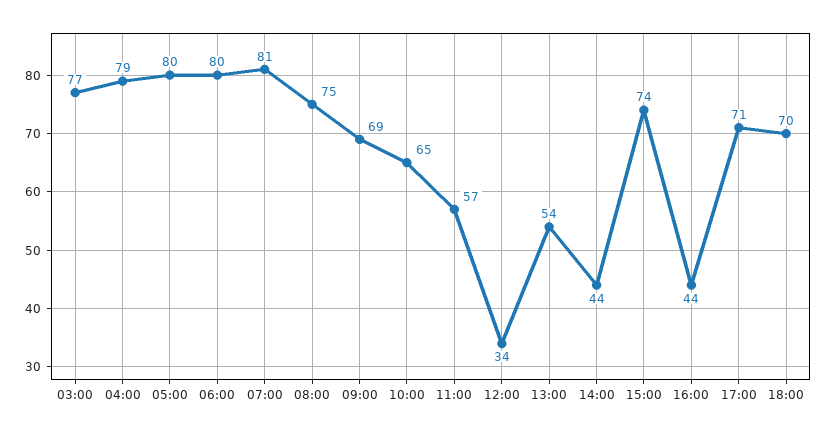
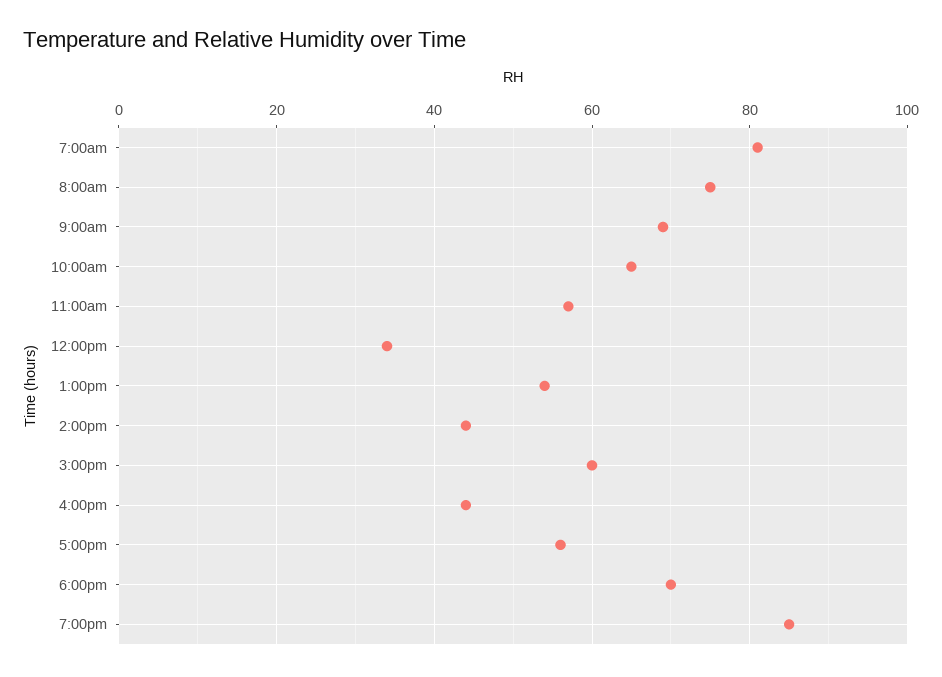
03:00: 77 -> none
04:00: 79 -> none
05:00: 80 -> none
06:00: 80 -> none
15:00: 74 -> 60
17:00: 71 -> 55
7:00pm: none -> 85

